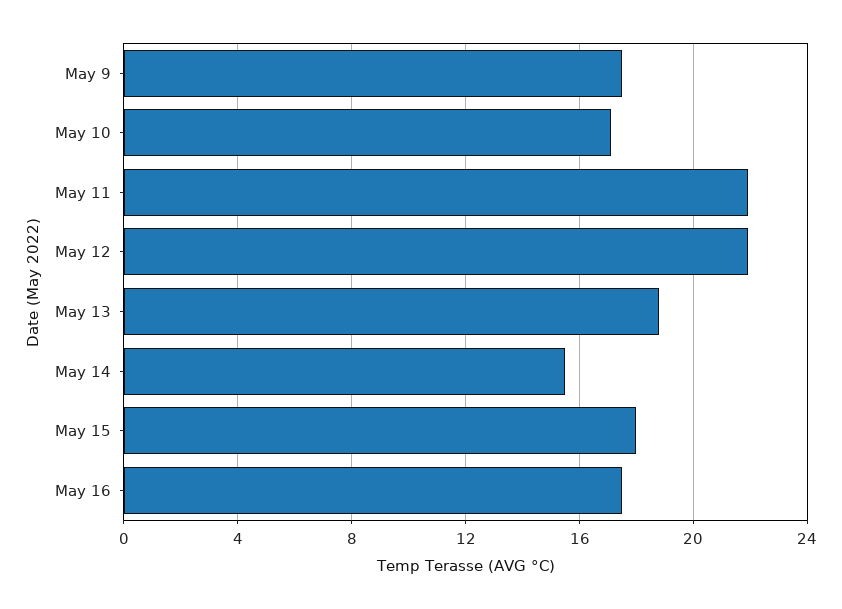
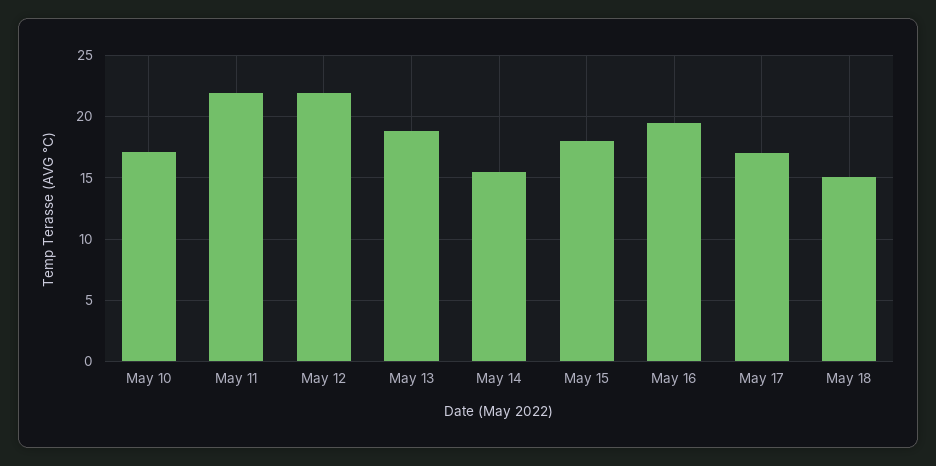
May 9: 17.5 -> none
May 16: 17.5 -> 19.5
May 17: none -> 17
May 18: none -> 15

